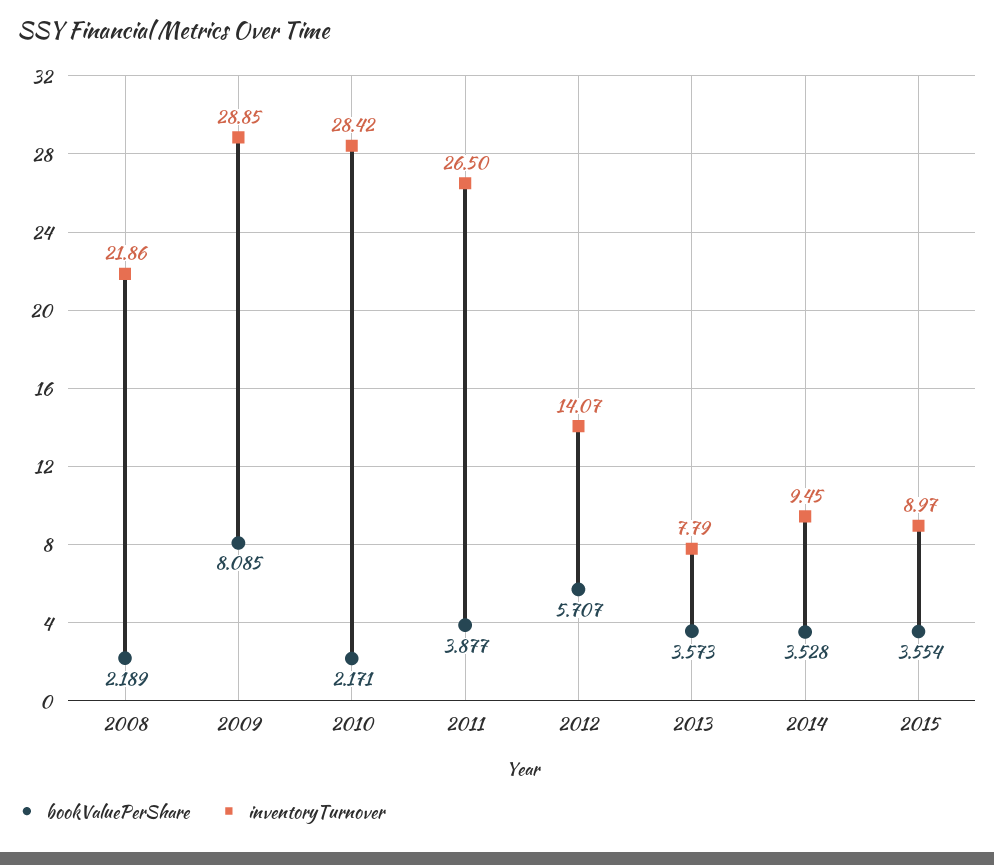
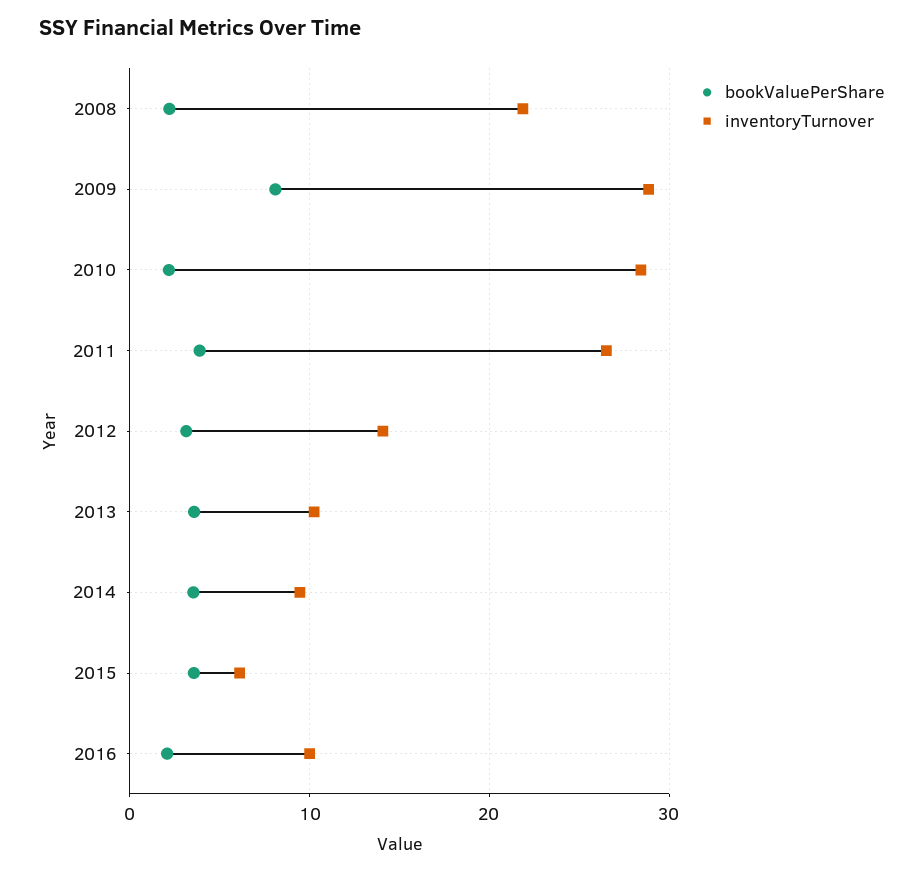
bookValuePerShare, 2012: 5.707 -> 3
inventoryTurnover, 2013: 7.79 -> 10
inventoryTurnover, 2015: 8.97 -> 6
bookValuePerShare, 2016: none -> 2
inventoryTurnover, 2016: none -> 10

